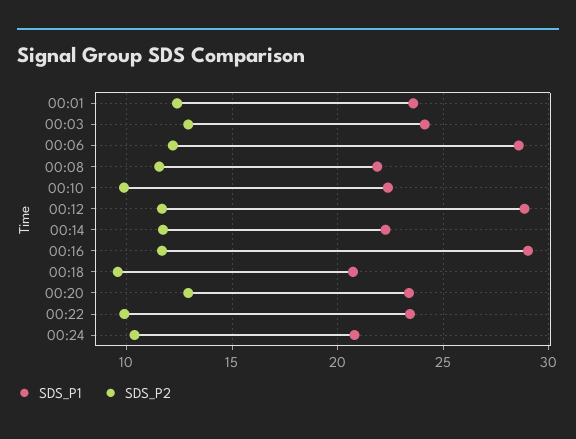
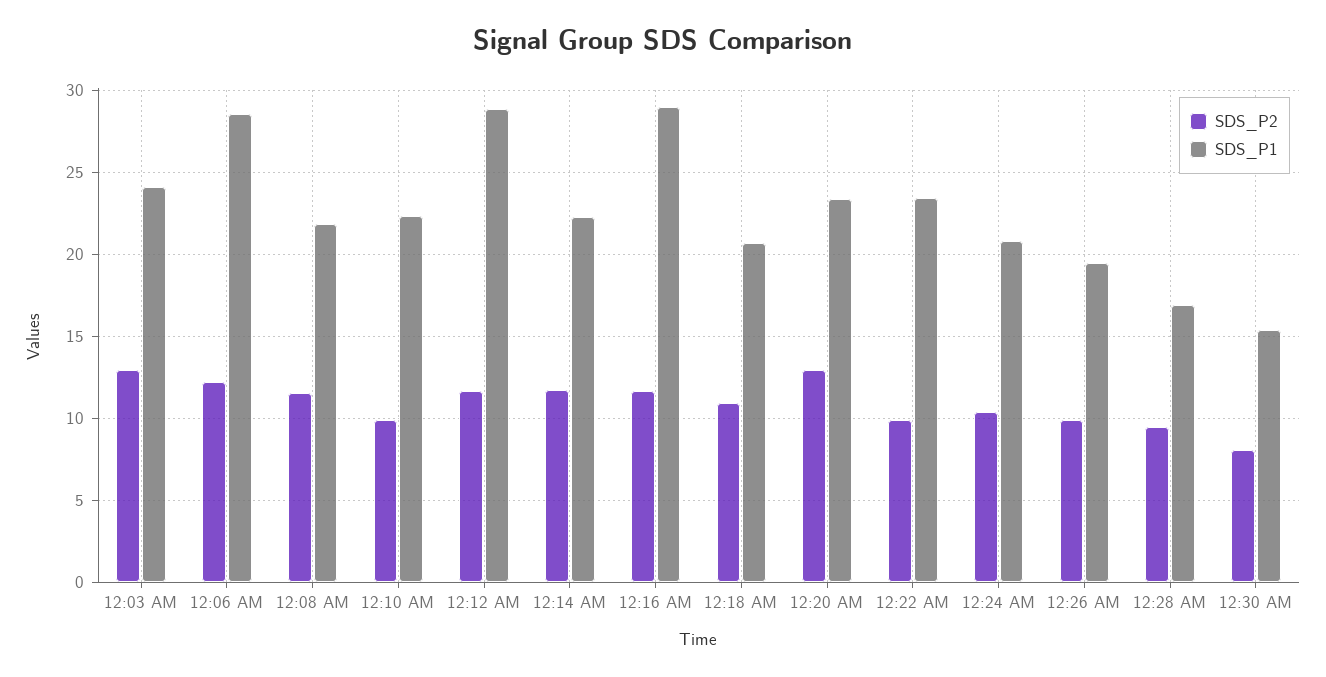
SDS_P1, 00:01: 23.5 -> none
SDS_P2, 00:01: 12.5 -> none
SDS_P2, 00:18: 9.5 -> 11
SDS_P2, 12:26 AM: none -> 10
SDS_P1, 12:26 AM: none -> 19.5
SDS_P2, 12:28 AM: none -> 9.5
SDS_P1, 12:28 AM: none -> 17
SDS_P2, 12:30 AM: none -> 8
SDS_P1, 12:30 AM: none -> 15.5

